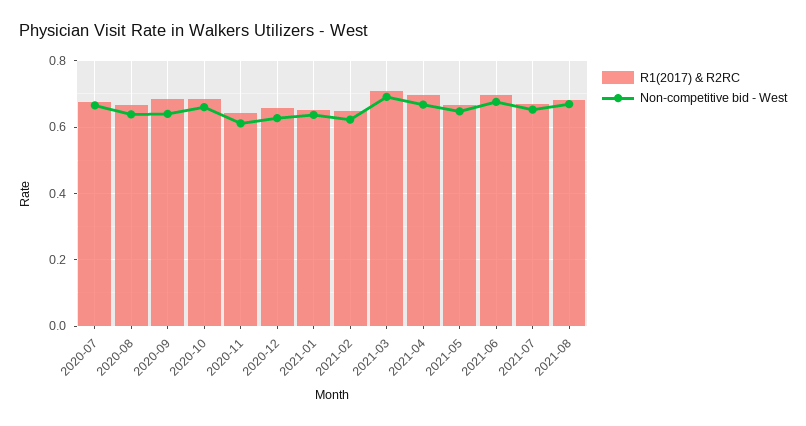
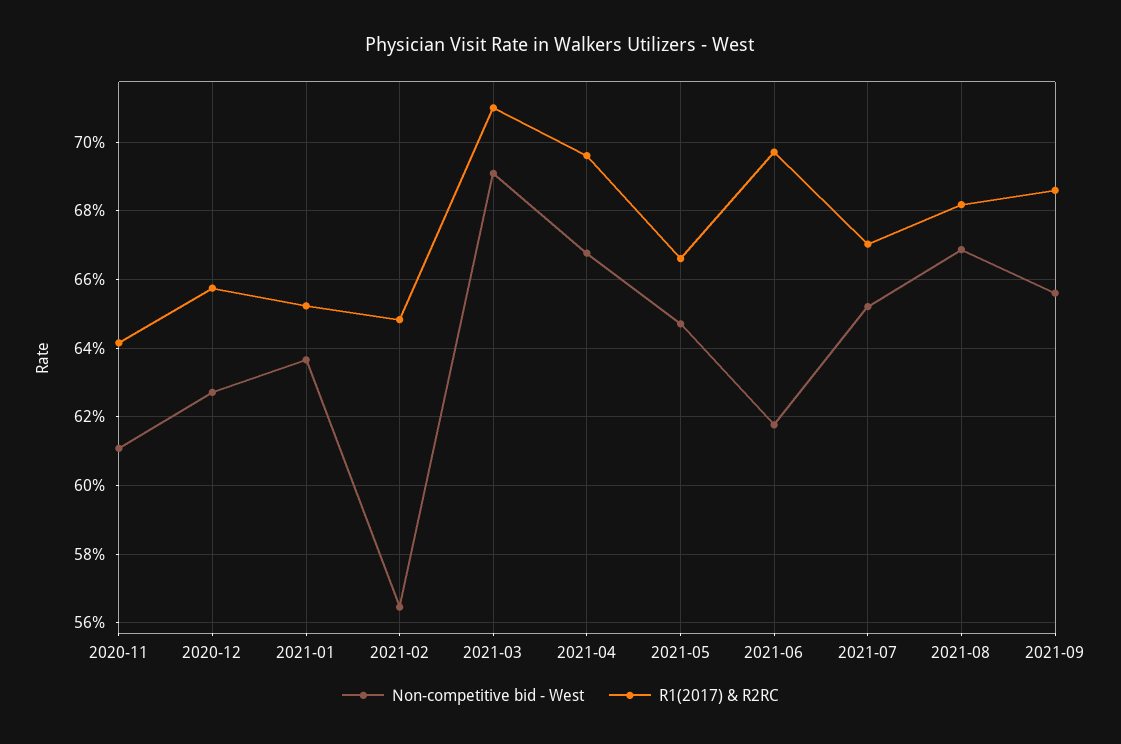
R1(2017) & R2RC, 2020-07: 0.68 -> none
Non-competitive bid - West, 2020-07: 0.66 -> none
R1(2017) & R2RC, 2020-08: 0.66 -> none
Non-competitive bid - West, 2020-08: 0.64 -> none
R1(2017) & R2RC, 2020-09: 0.68 -> none
Non-competitive bid - West, 2020-09: 0.64 -> none
R1(2017) & R2RC, 2020-10: 0.68 -> none
Non-competitive bid - West, 2020-10: 0.66 -> none
Non-competitive bid - West, 2021-02: 0.62 -> 0.564
Non-competitive bid - West, 2021-06: 0.68 -> 0.618
Non-competitive bid - West, 2021-09: none -> 0.656
R1(2017) & R2RC, 2021-09: none -> 0.686

